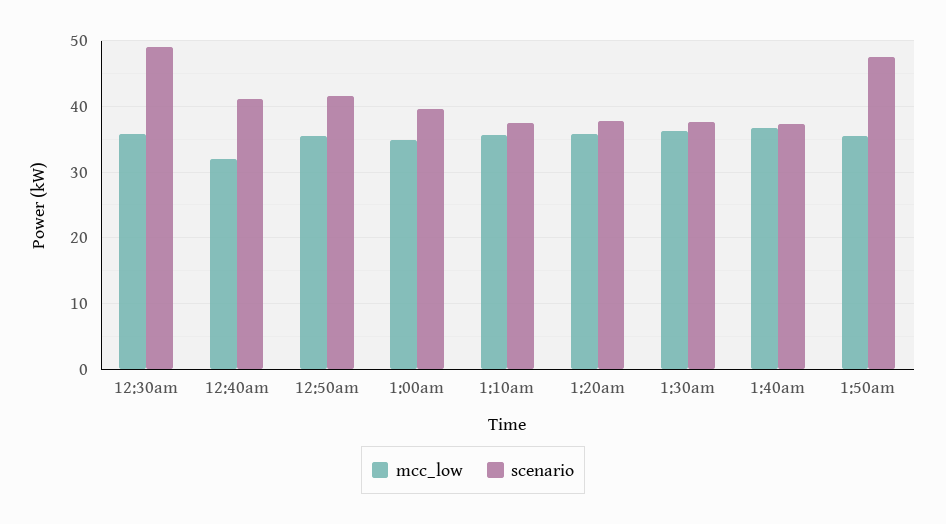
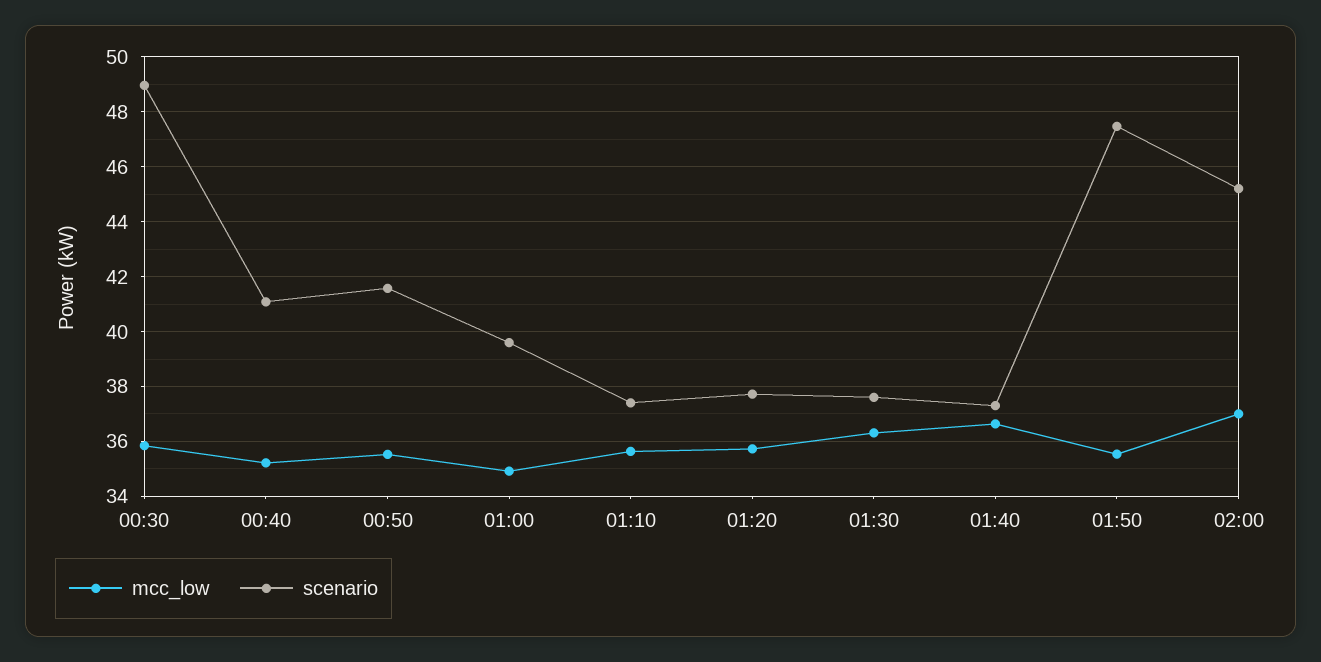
mcc_low, 12:40am: 32 -> 35.25
mcc_low, 02:00: none -> 37
scenario, 02:00: none -> 45.25

